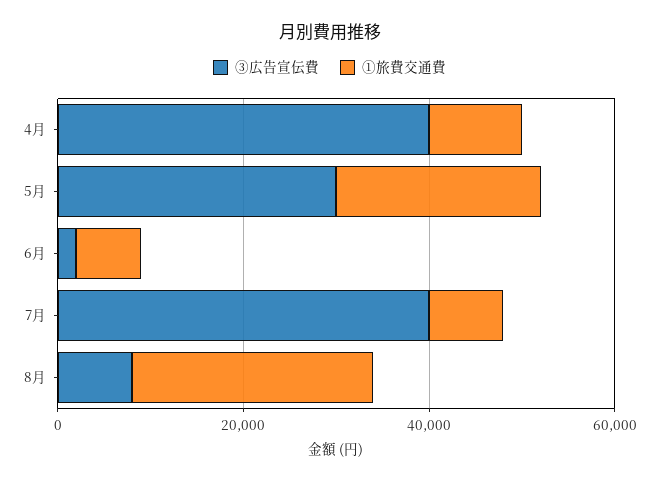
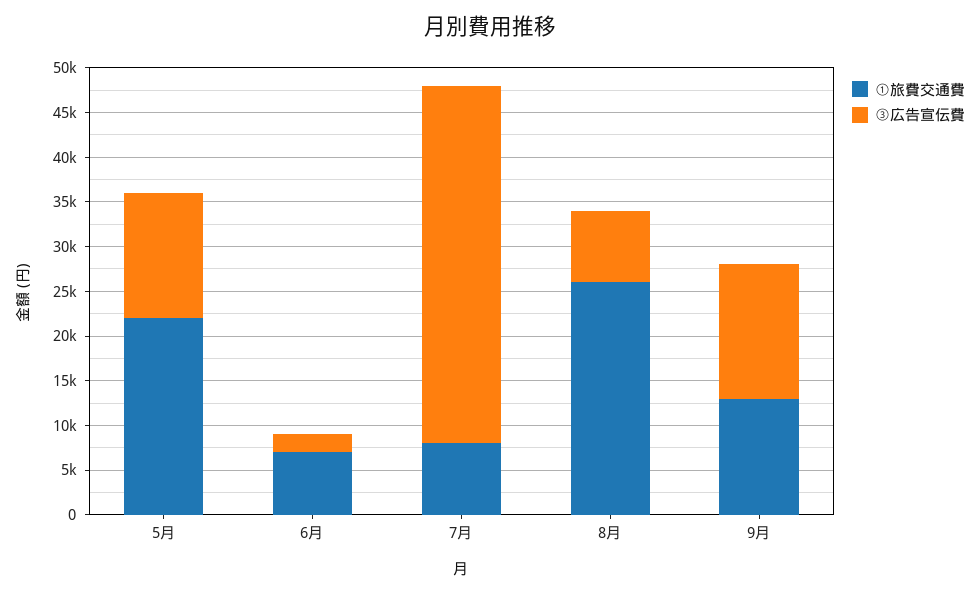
③広告宣伝費, 4月: 40000 -> none
①旅費交通費, 4月: 10000 -> none
③広告宣伝費, 5月: 30000 -> 14000
①旅費交通費, 9月: none -> 13000
③広告宣伝費, 9月: none -> 15000

